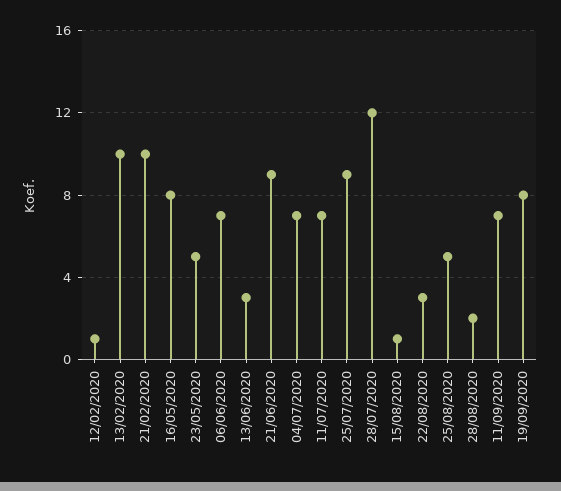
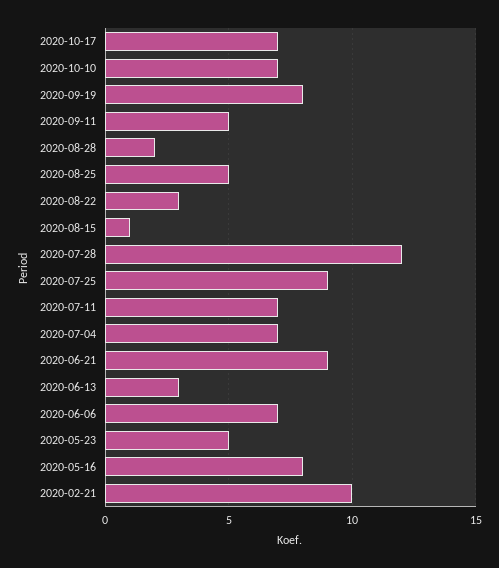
12/02/2020: 1 -> none
13/02/2020: 10 -> none
11/09/2020: 7 -> 5
2020-10-17: none -> 7
2020-10-10: none -> 7

